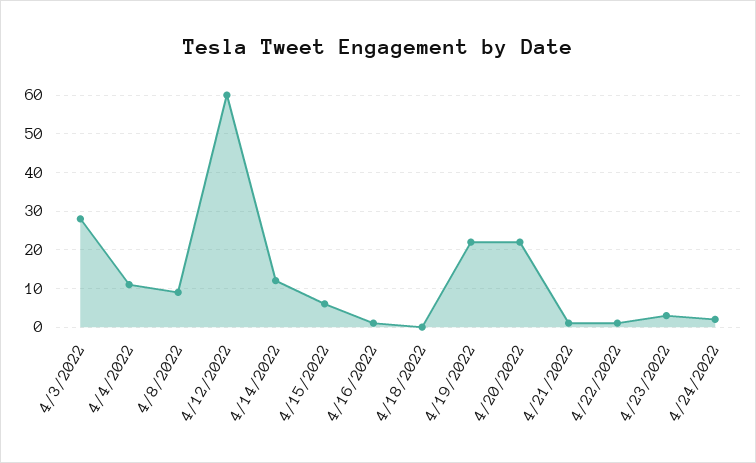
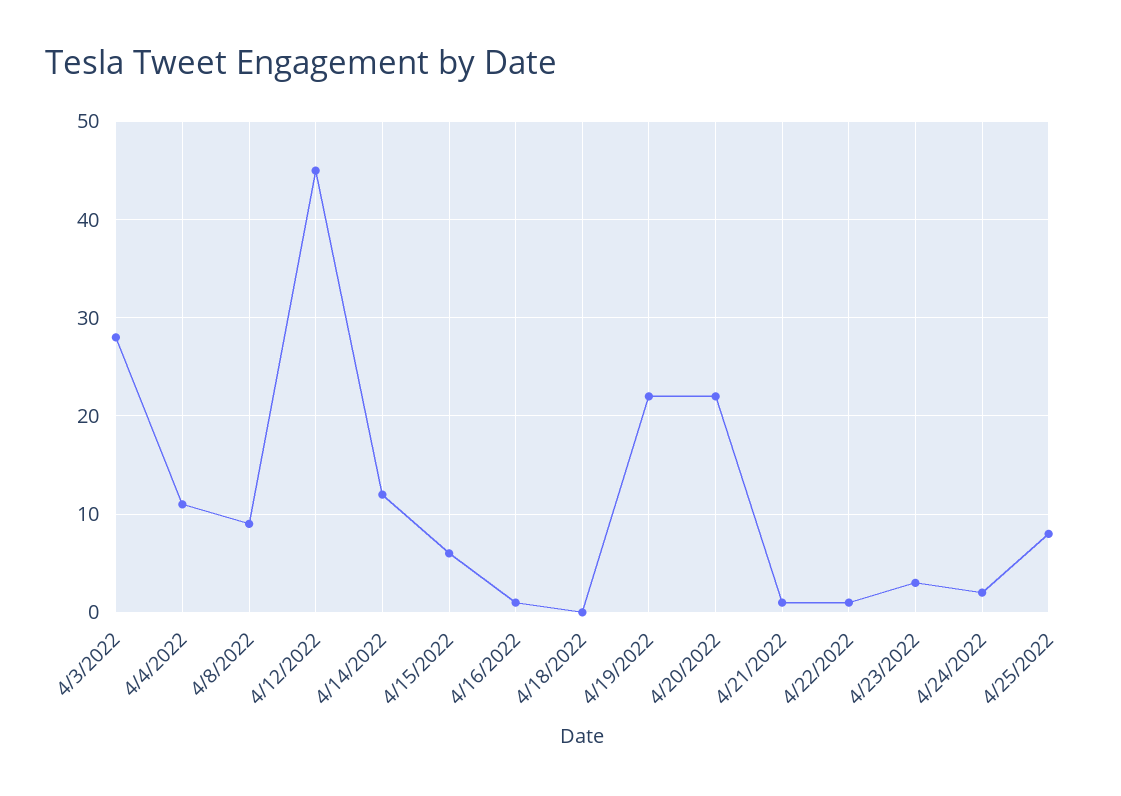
4/12/2022: 60 -> 45
4/25/2022: none -> 8

